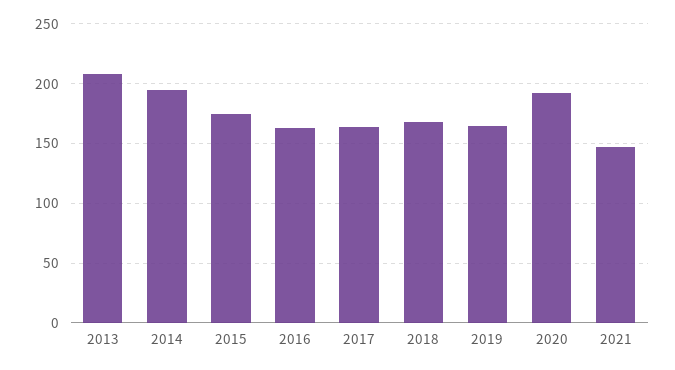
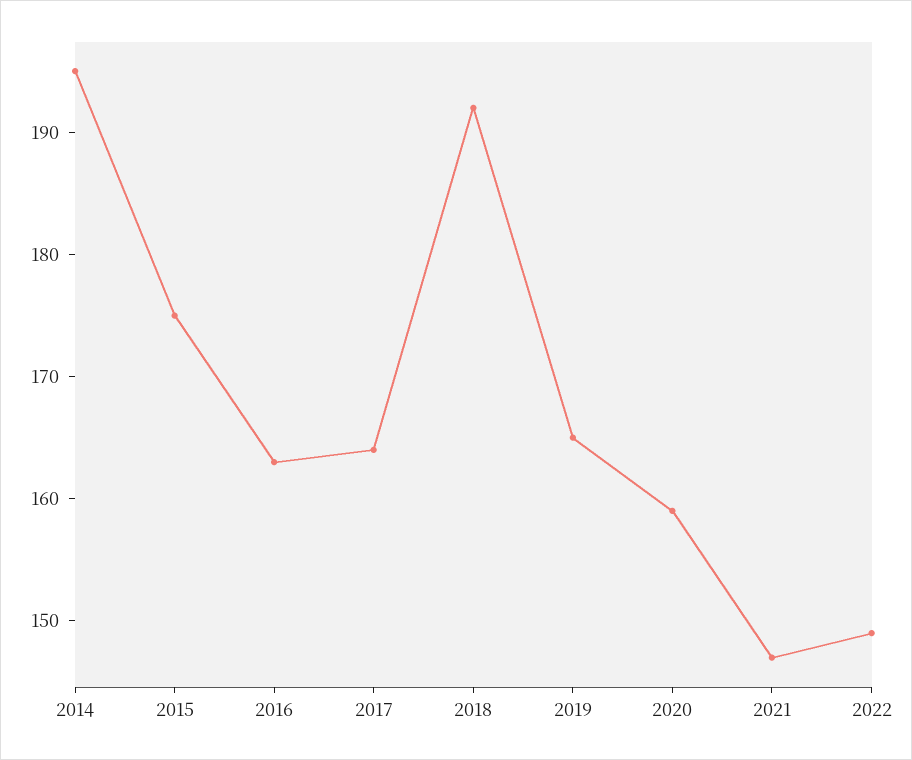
2013: 210 -> none
2018: 170 -> 192
2020: 190 -> 159
2022: none -> 149

